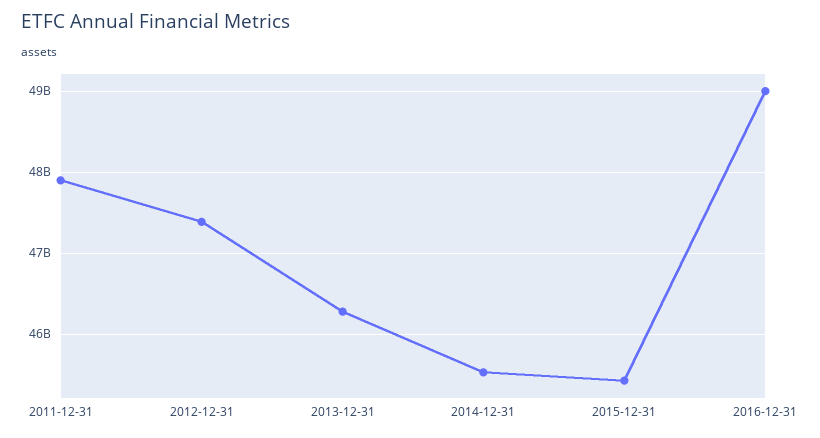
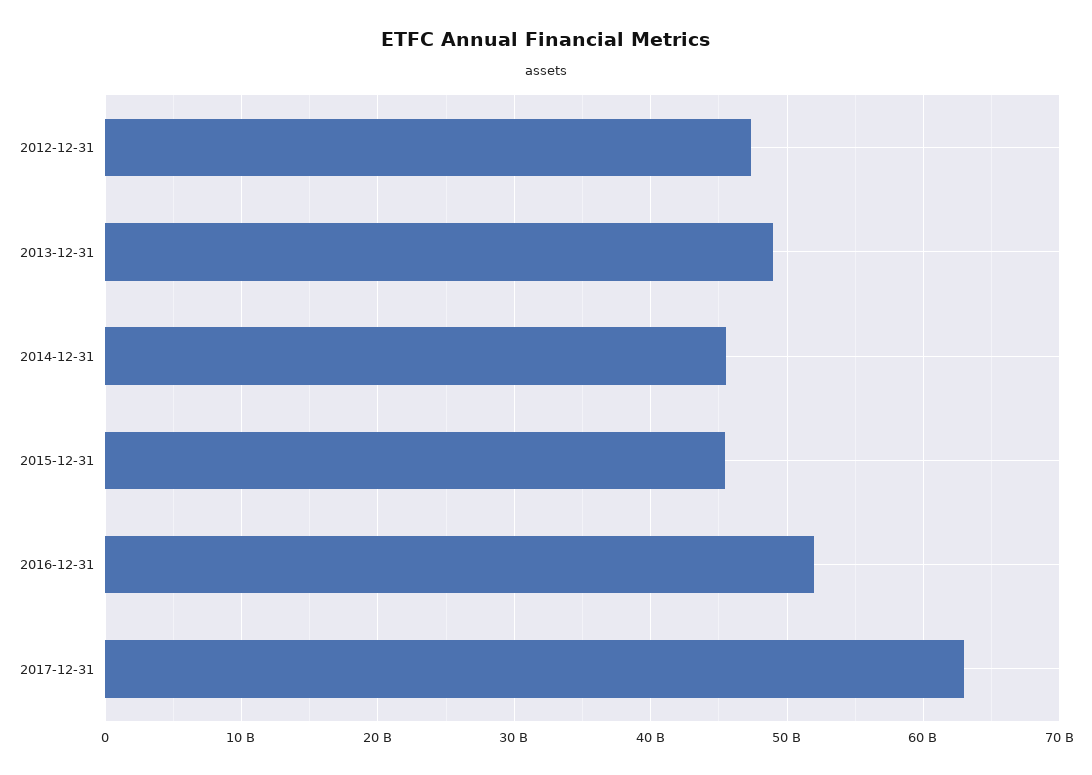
2011-12-31: 47900000000 -> none
2013-12-31: 46300000000 -> 49000000000
2016-12-31: 49000000000 -> 52000000000
2017-12-31: none -> 63000000000

